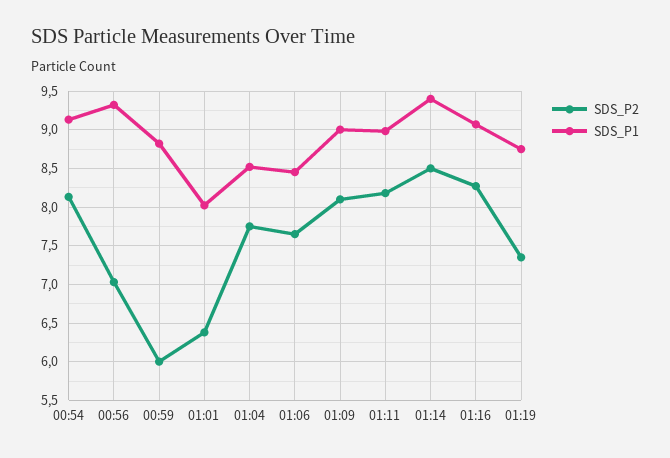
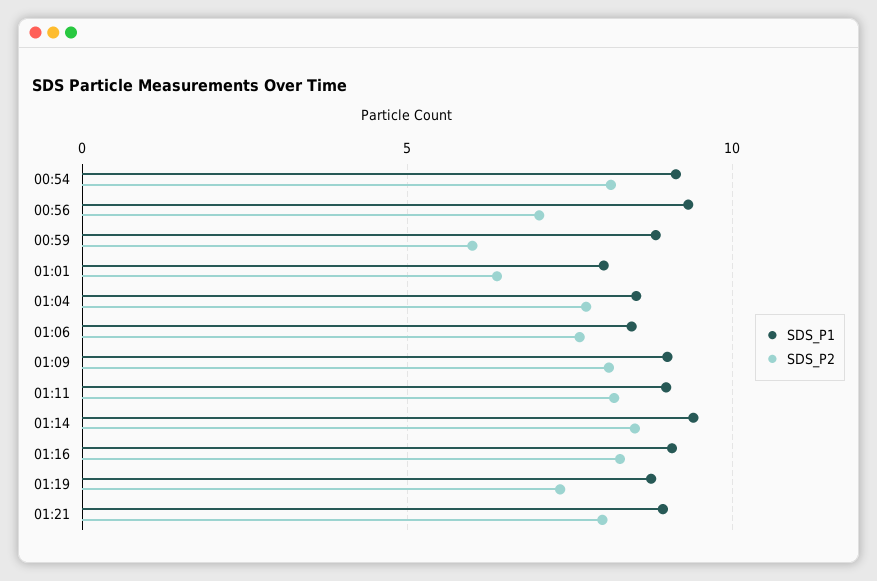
SDS_P1, 01:21: none -> 9
SDS_P2, 01:21: none -> 8

